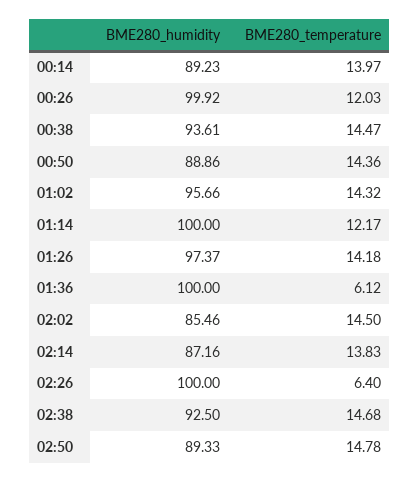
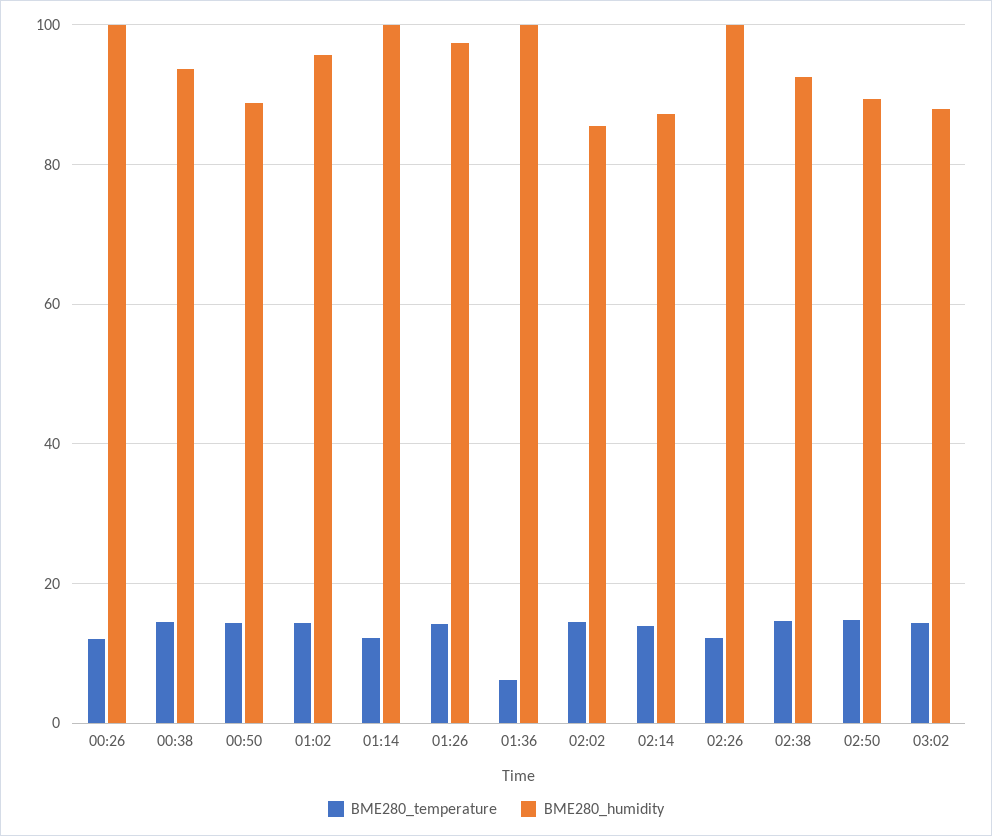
BME280_humidity, 00:14: 89.23 -> none
BME280_temperature, 00:14: 13.97 -> none
BME280_temperature, 02:26: 6.4 -> 12
BME280_temperature, 03:02: none -> 14
BME280_humidity, 03:02: none -> 88

